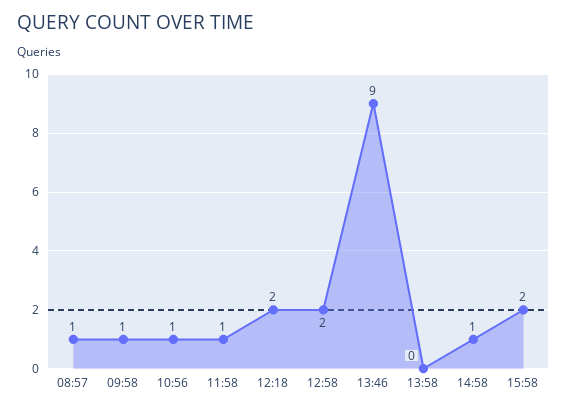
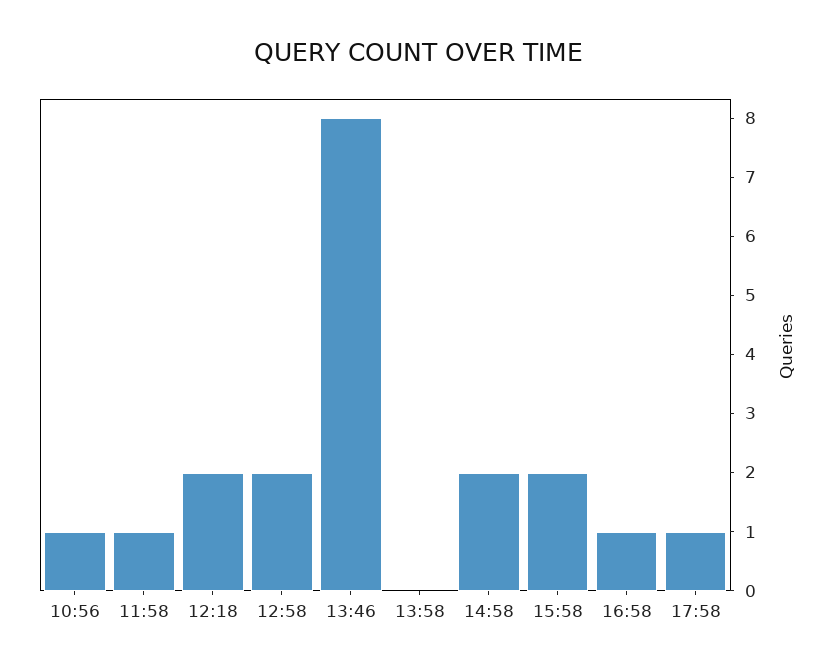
08:57: 1 -> none
09:58: 1 -> none
13:46: 9 -> 8
14:58: 1 -> 2
16:58: none -> 1
17:58: none -> 1

